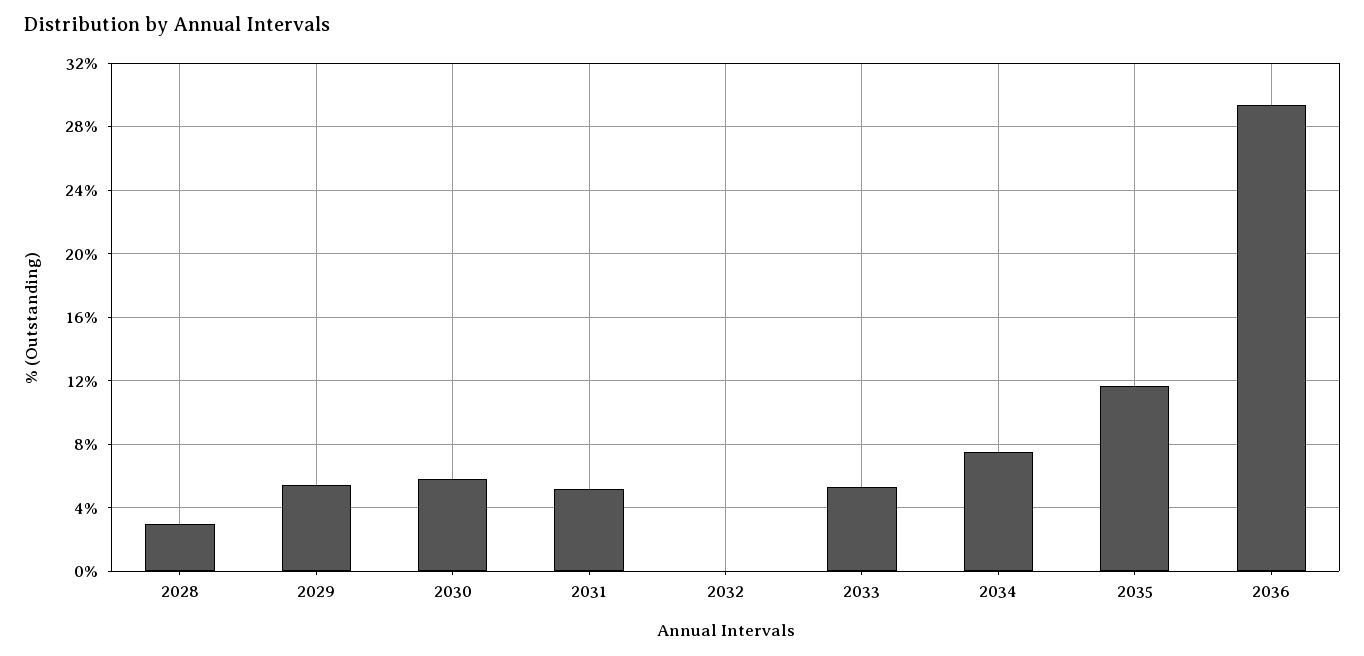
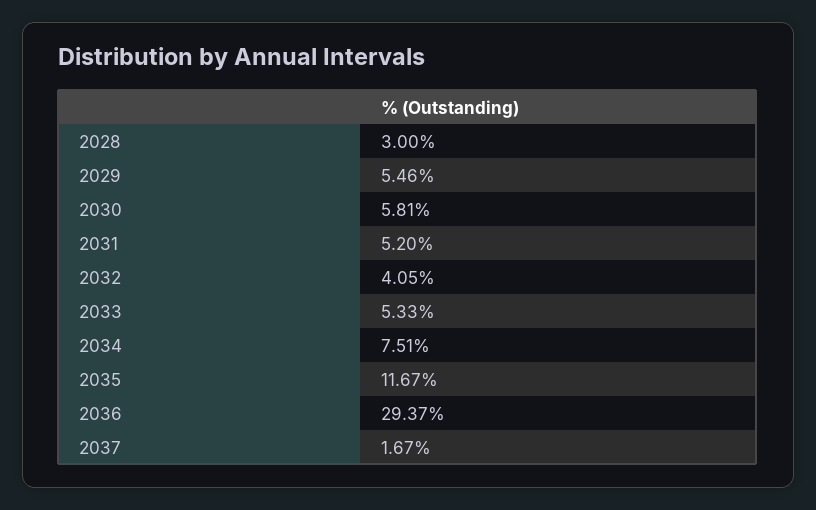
2032: 0 -> 4.05
2037: none -> 1.67

